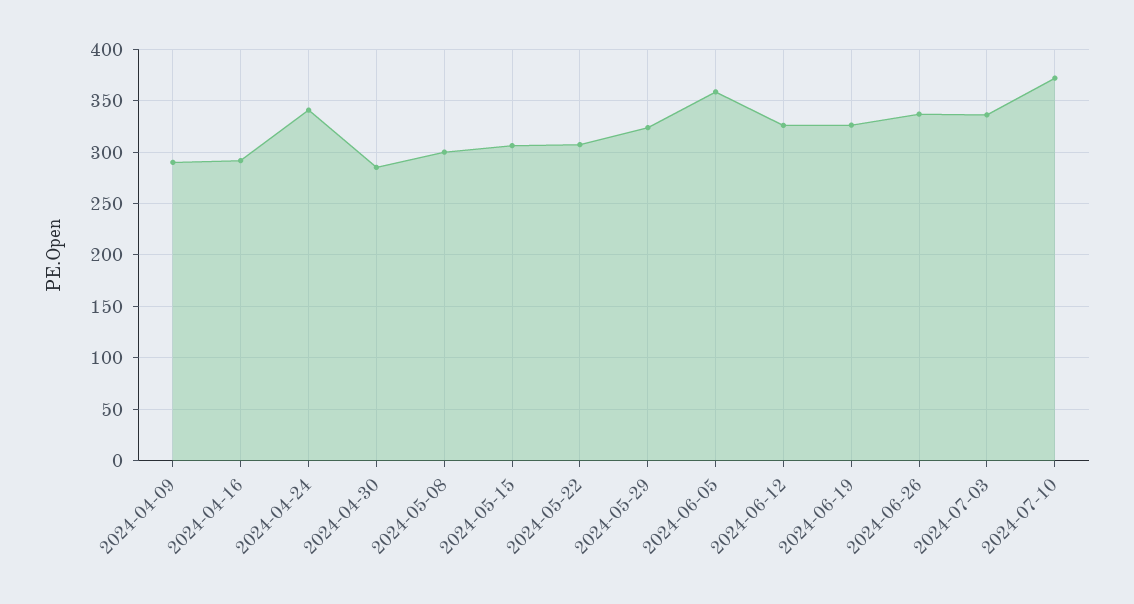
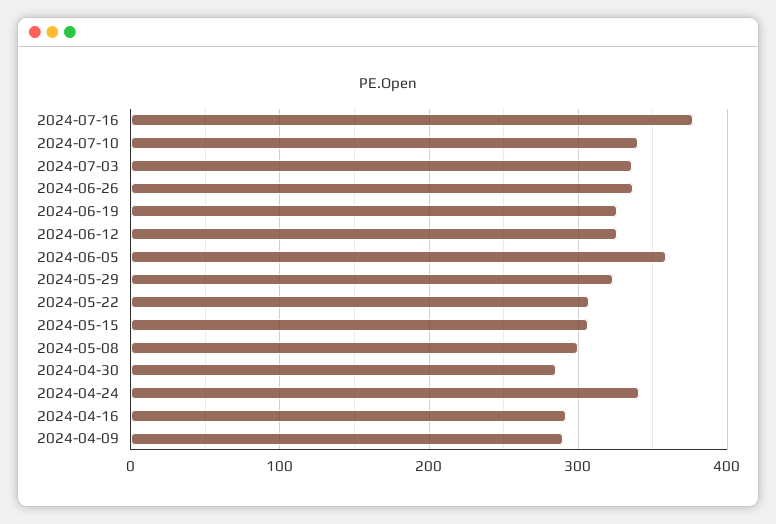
2024-07-10: 370 -> 340
2024-07-16: none -> 380

